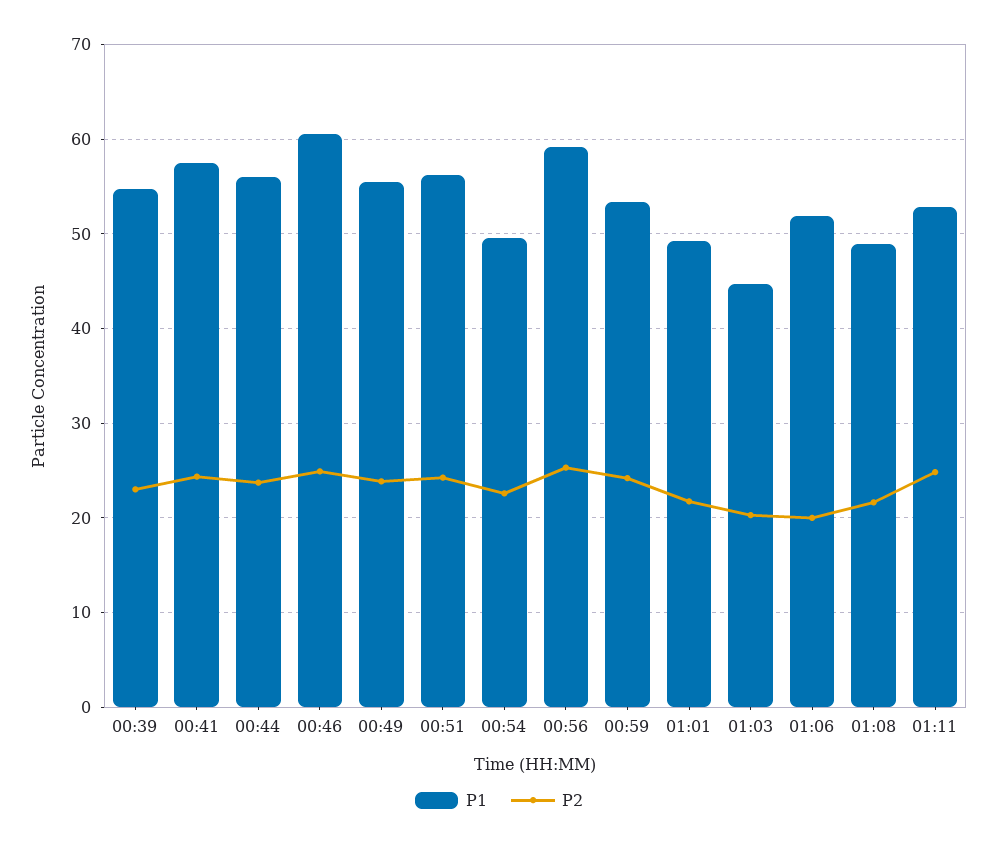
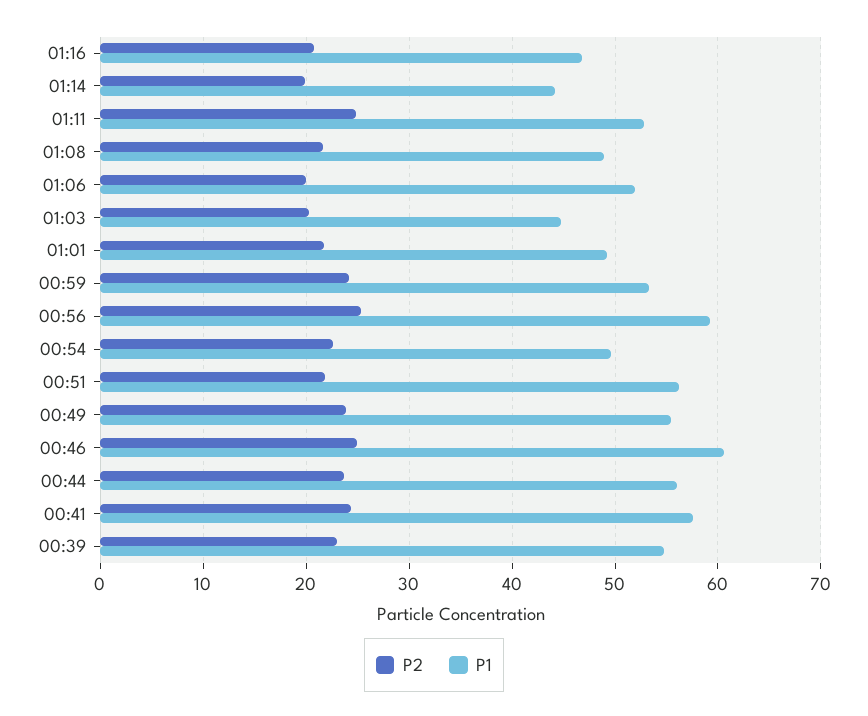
P2, 00:51: 24 -> 22
P2, 01:16: none -> 21
P1, 01:16: none -> 47
P2, 01:14: none -> 20
P1, 01:14: none -> 44

